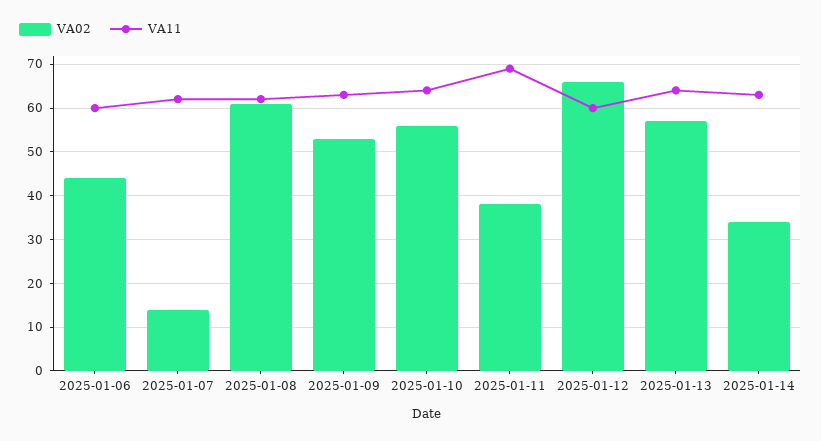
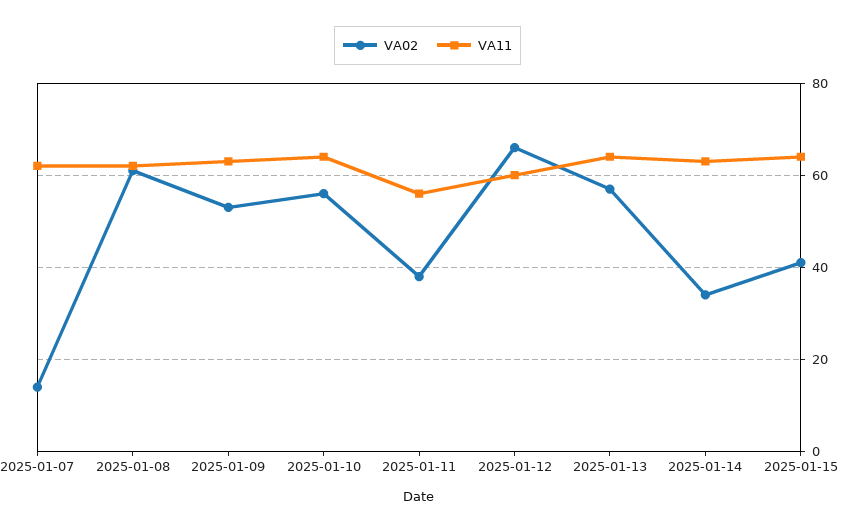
VA02, 2025-01-06: 45 -> none
VA11, 2025-01-06: 60 -> none
VA11, 2025-01-11: 70 -> 55
VA02, 2025-01-15: none -> 40
VA11, 2025-01-15: none -> 65

